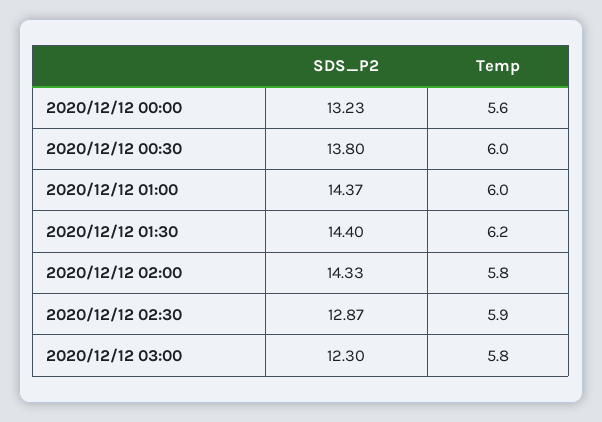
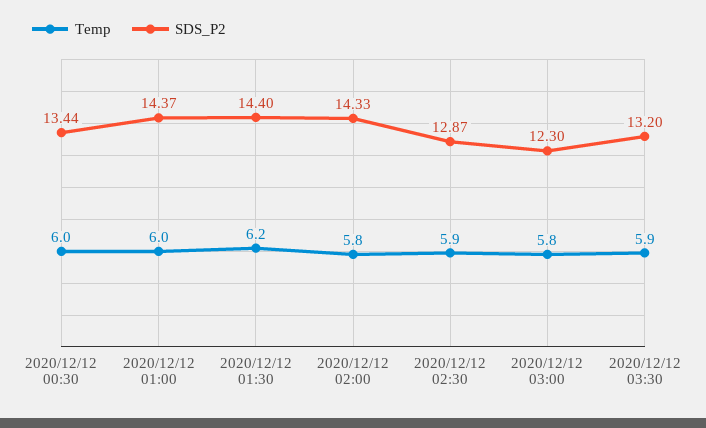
SDS_P2, 2020/12/12 00:00: 13.23 -> none
Temp, 2020/12/12 00:00: 5.6 -> none
SDS_P2, 2020/12/12 00:30: 13.8 -> 13.44
Temp, 2020/12/12 03:30: none -> 5.9
SDS_P2, 2020/12/12 03:30: none -> 13.2

